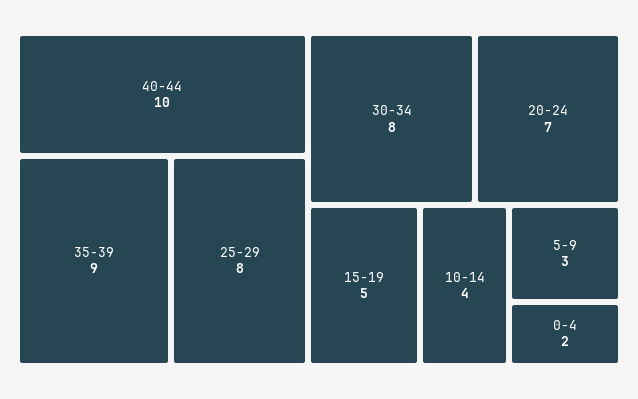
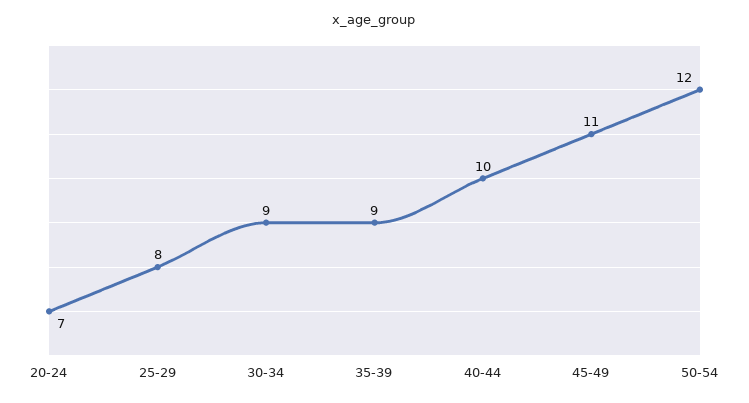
30-34: 8 -> 9
15-19: 5 -> none
10-14: 4 -> none
5-9: 3 -> none
0-4: 2 -> none
45-49: none -> 11
50-54: none -> 12

